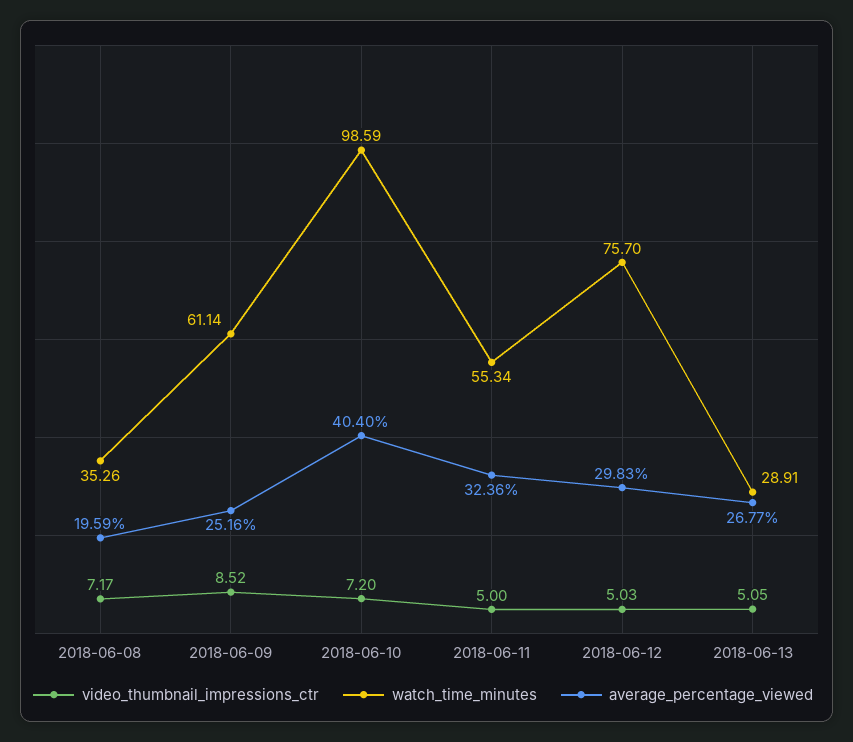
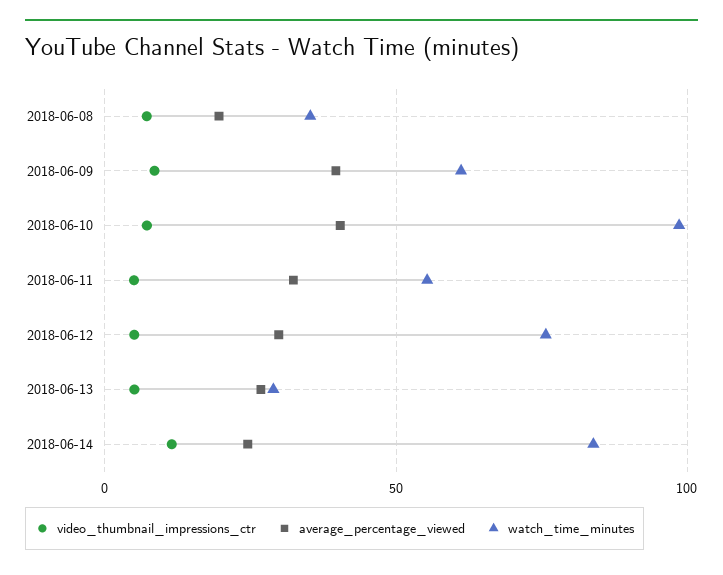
average_percentage_viewed, 2018-06-09: 25.16 -> 40
video_thumbnail_impressions_ctr, 2018-06-14: none -> 10
average_percentage_viewed, 2018-06-14: none -> 25
watch_time_minutes, 2018-06-14: none -> 85

